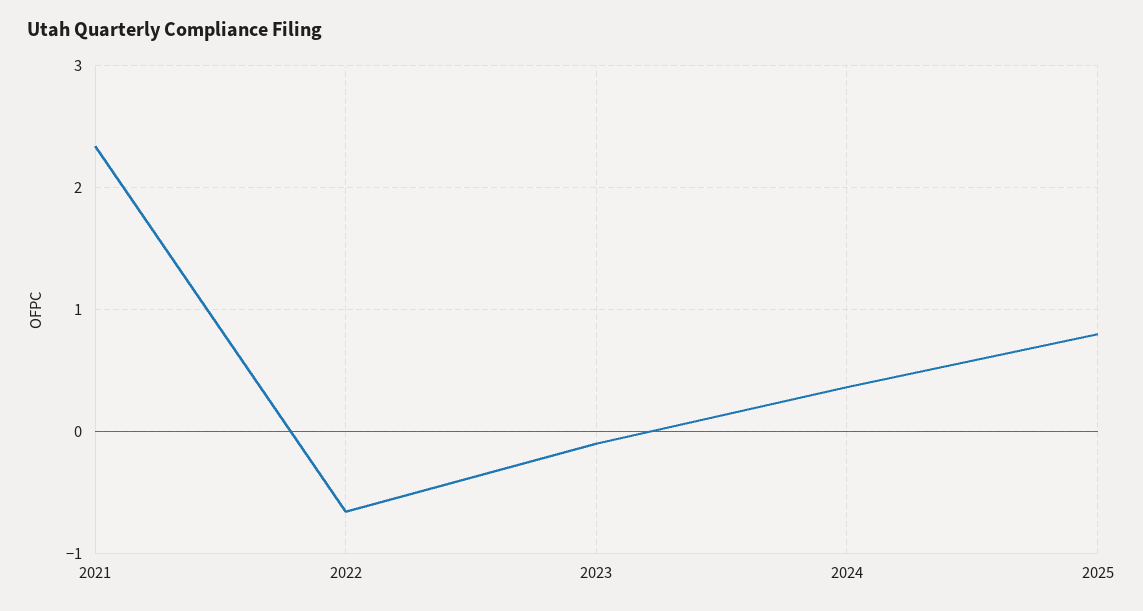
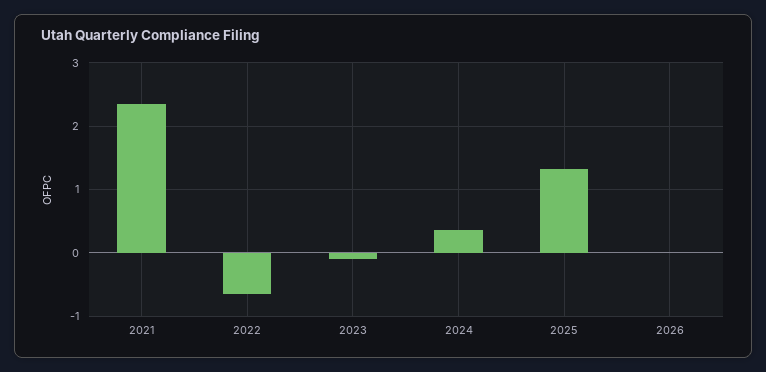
2025: 0.8 -> 1.3
2026: none -> 0

